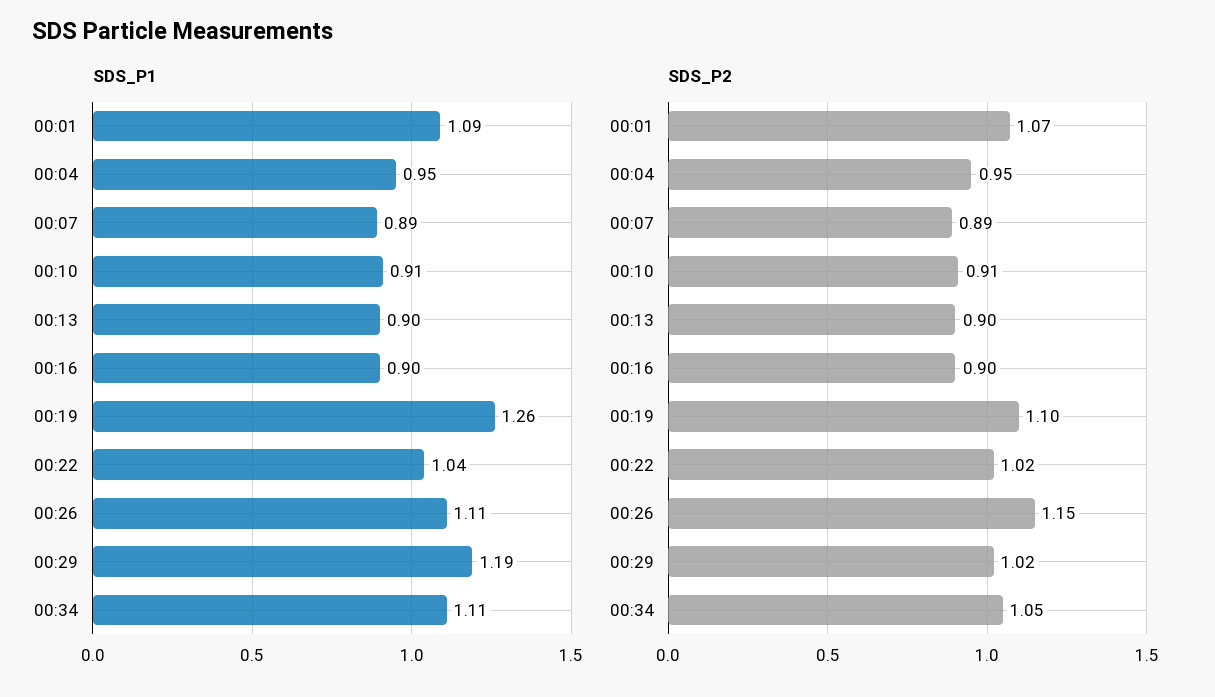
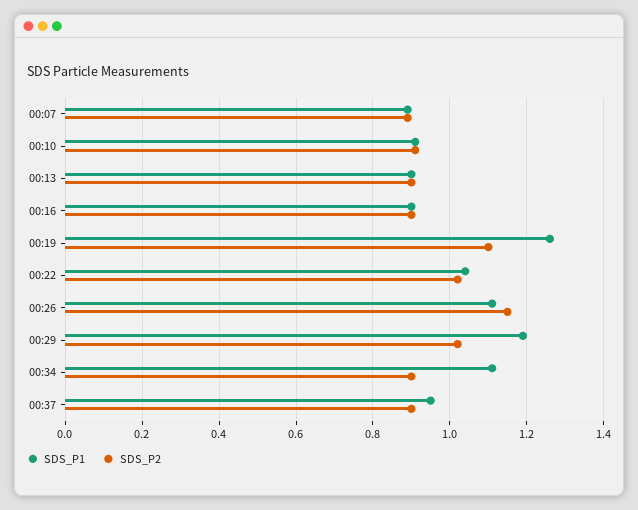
SDS_P1, 00:01: 1.09 -> none
SDS_P1, 00:04: 0.95 -> none
SDS_P2, 00:01: 1.07 -> none
SDS_P2, 00:04: 0.95 -> none
SDS_P2, 00:34: 1.05 -> 0.9
SDS_P1, 00:37: none -> 0.95
SDS_P2, 00:37: none -> 0.9

